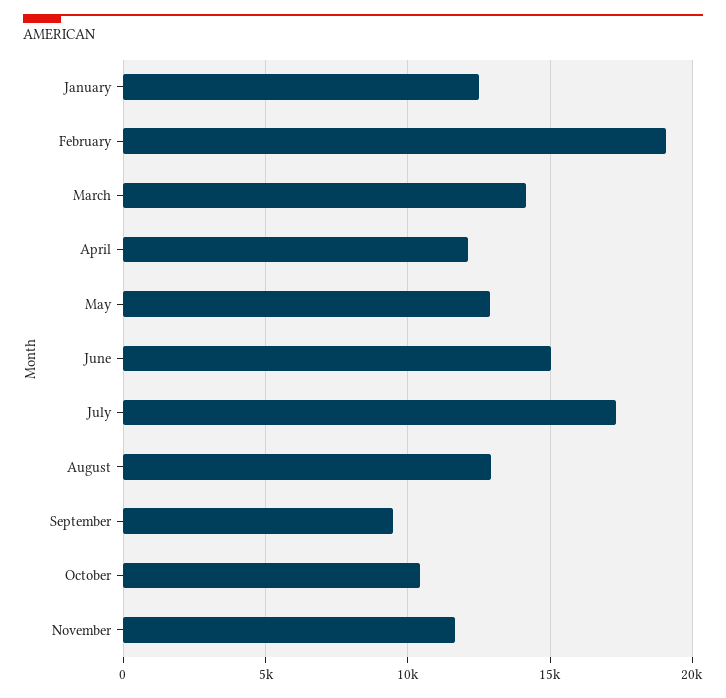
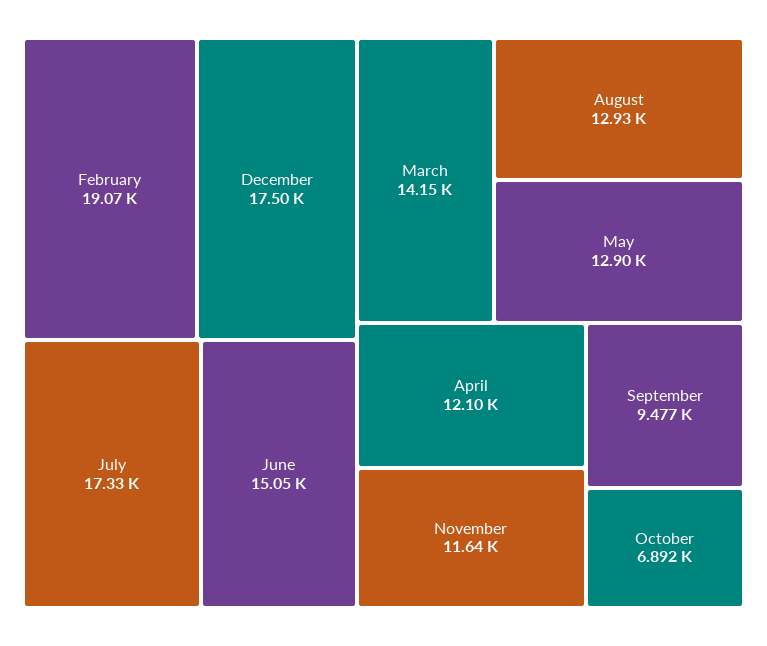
January: 12500 -> none
October: 10500 -> 6892
December: none -> 17500

